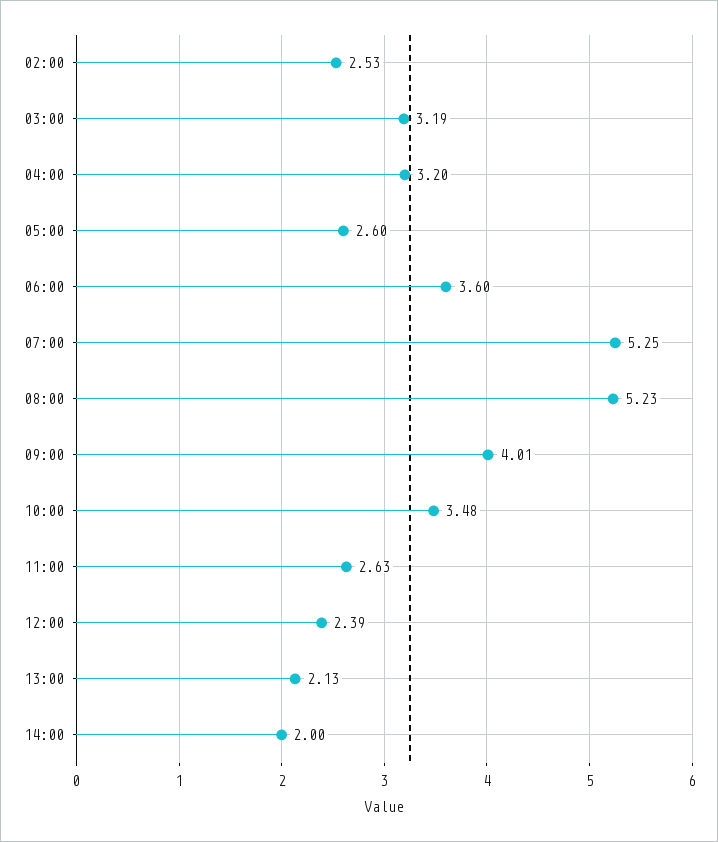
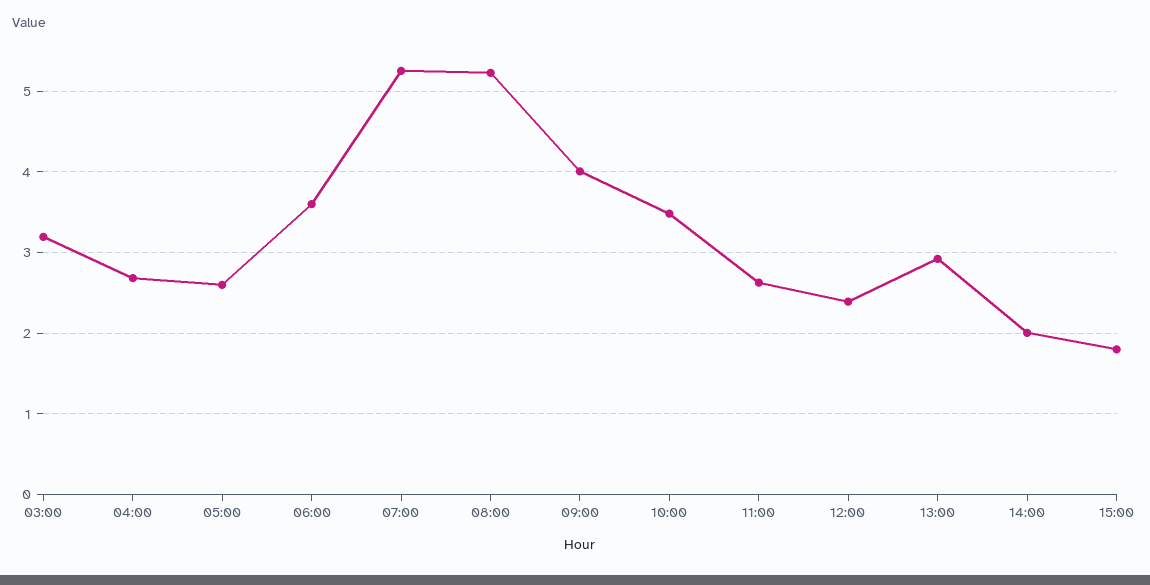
02:00: 2.53 -> none
04:00: 3.2 -> 2.7
13:00: 2.13 -> 2.9
15:00: none -> 1.8

